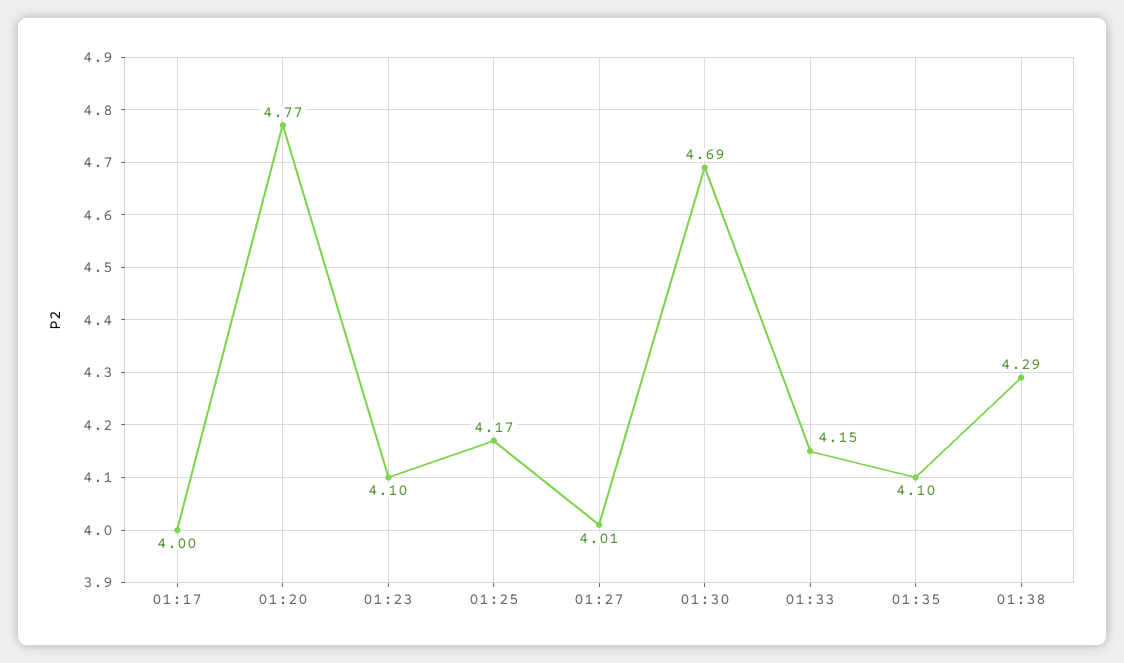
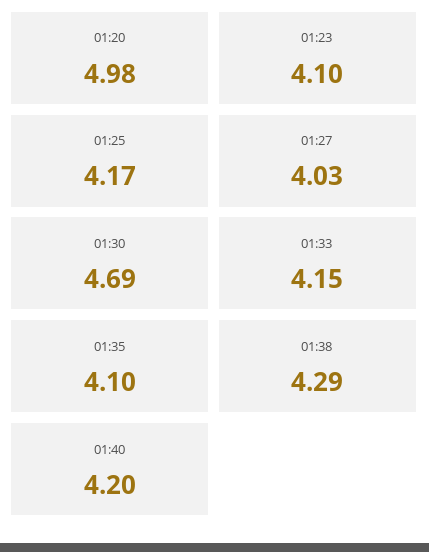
01:17: 4 -> none
01:20: 4.77 -> 4.98
01:27: 4.01 -> 4.03
01:40: none -> 4.2

